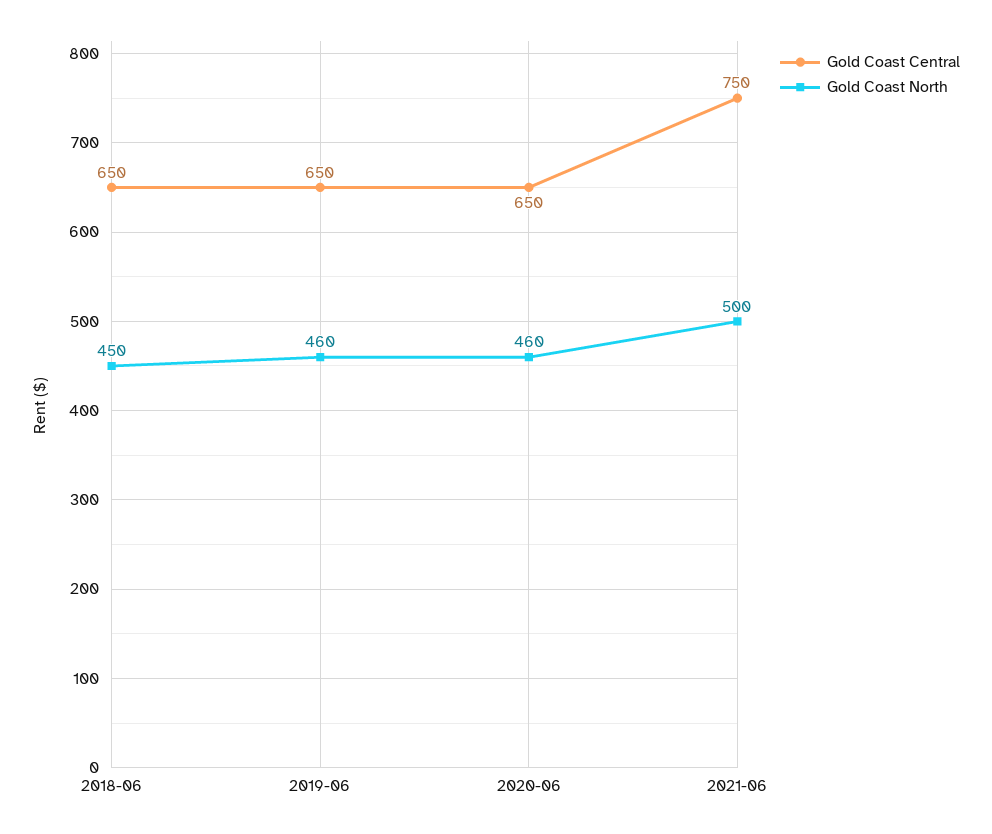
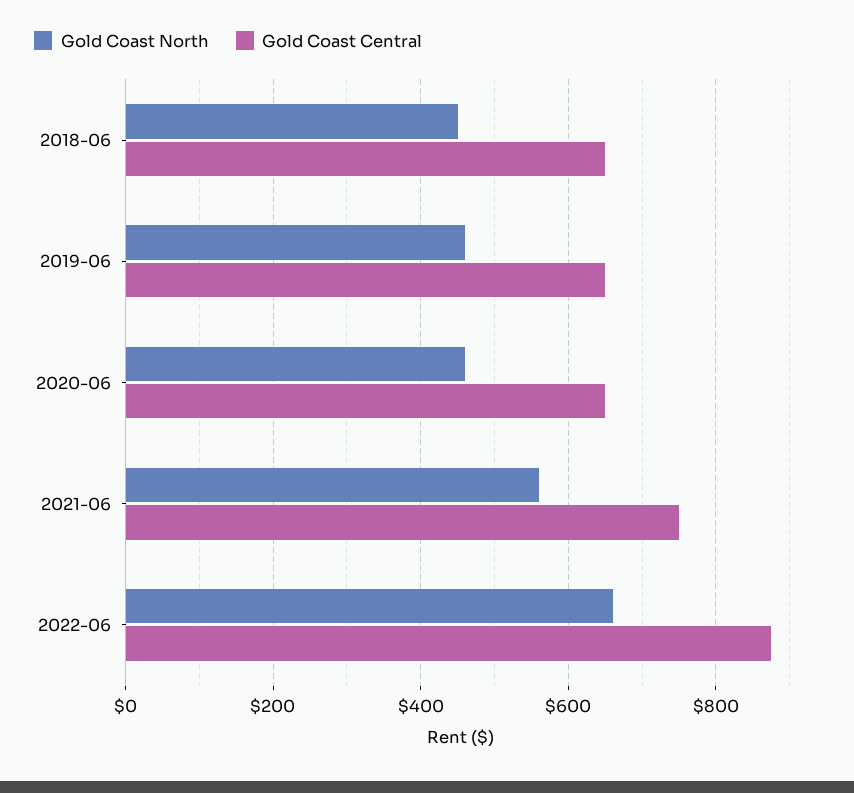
Gold Coast North, 2021-06: 500 -> 560
Gold Coast North, 2022-06: none -> 660
Gold Coast Central, 2022-06: none -> 880

